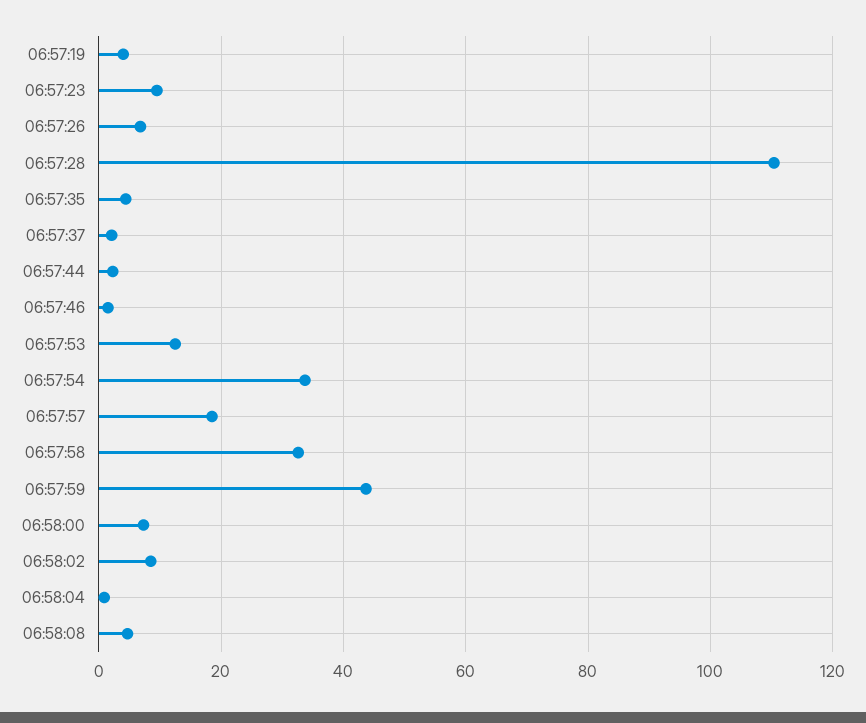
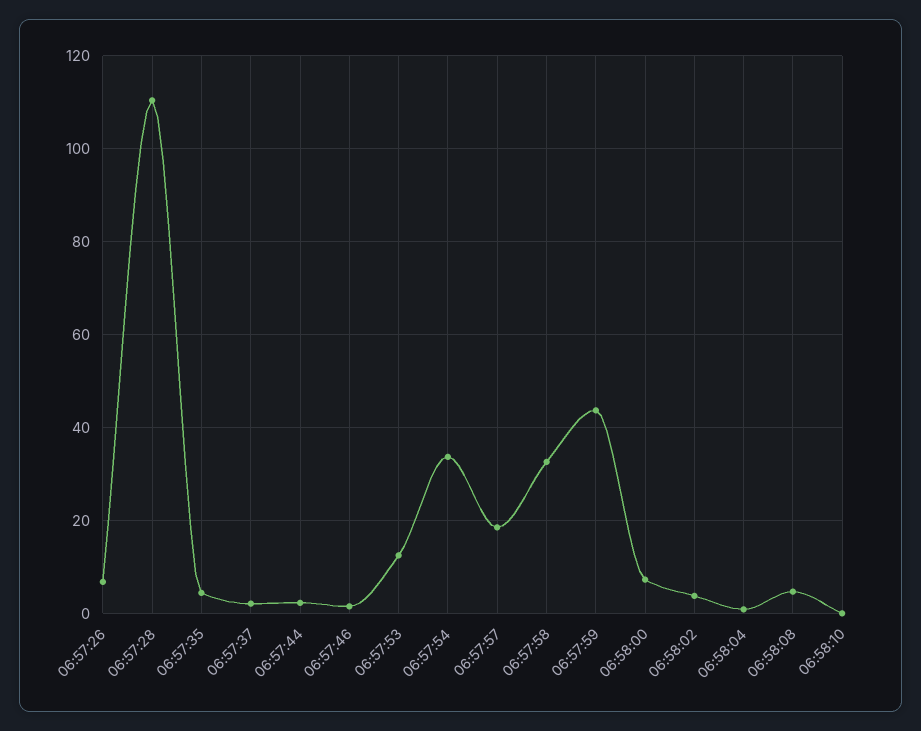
06:57:19: 4 -> none
06:57:23: 10 -> none
06:58:02: 8 -> 4
06:58:10: none -> 0

